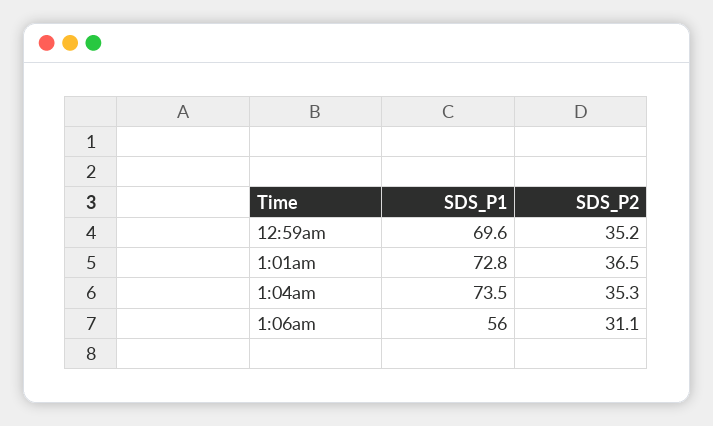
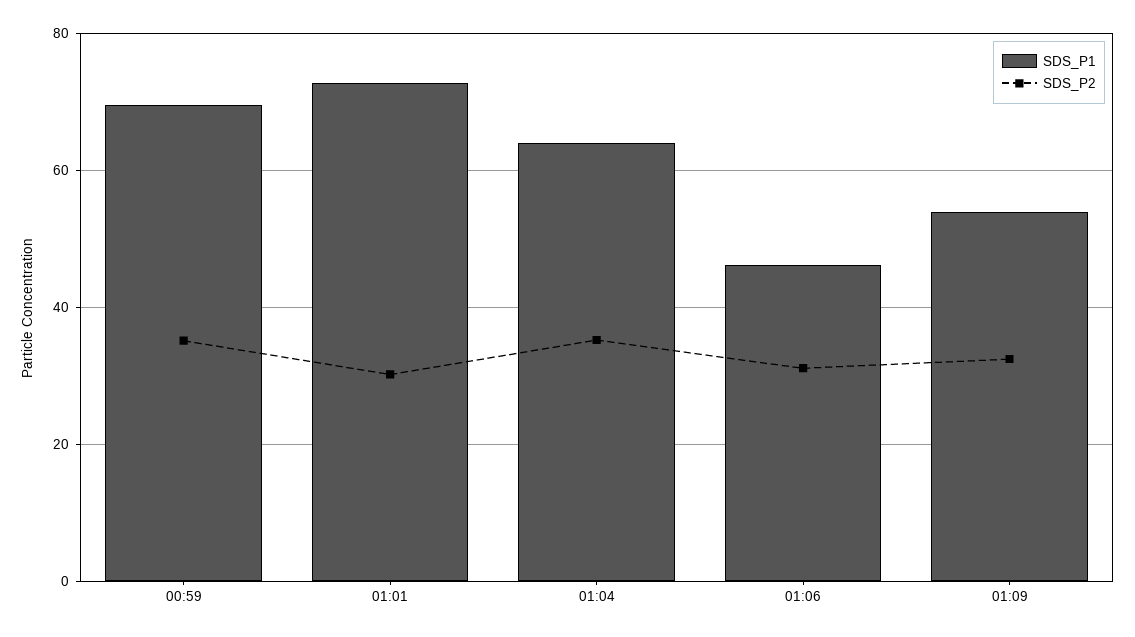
SDS_P2, 1:01am: 36.5 -> 30
SDS_P1, 1:04am: 73.5 -> 64
SDS_P1, 1:06am: 56 -> 46
SDS_P1, 01:09: none -> 54
SDS_P2, 01:09: none -> 32

